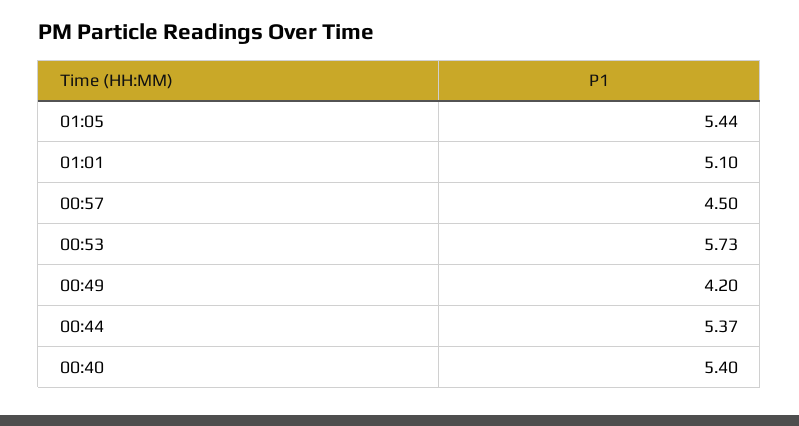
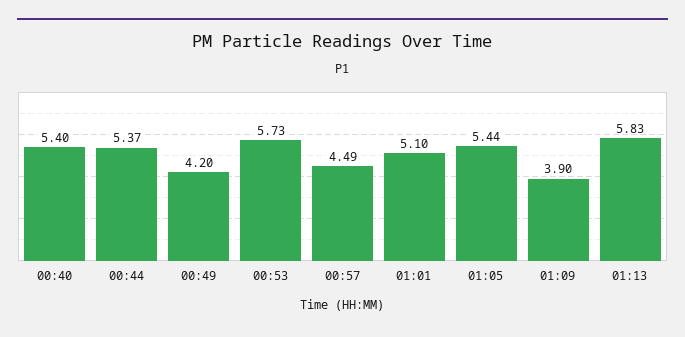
00:57: 4.5 -> 4.49
01:09: none -> 3.9
01:13: none -> 5.83

